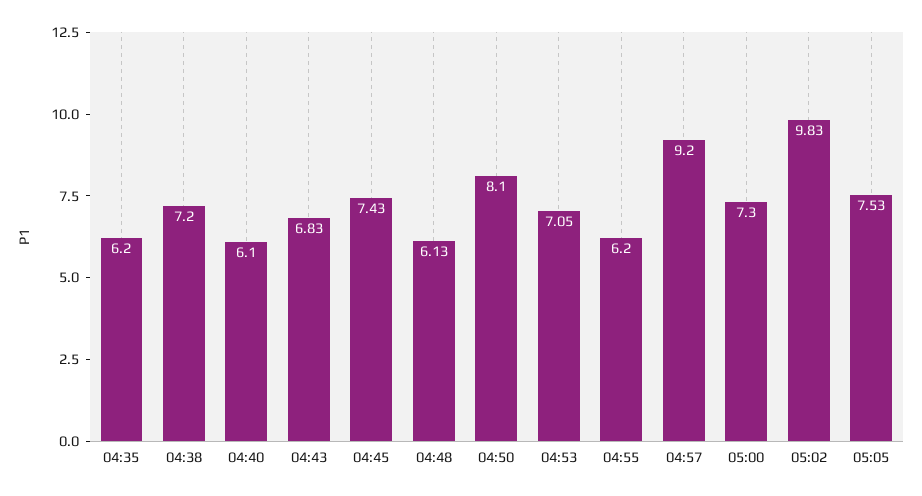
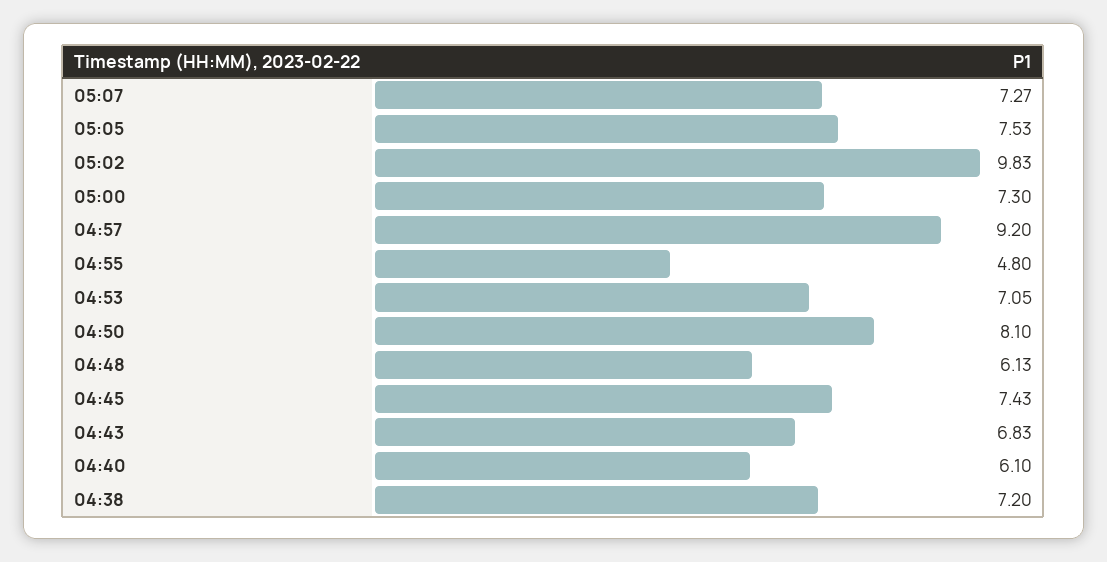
04:35: 6.2 -> none
04:55: 6.2 -> 4.8
05:07: none -> 7.27

